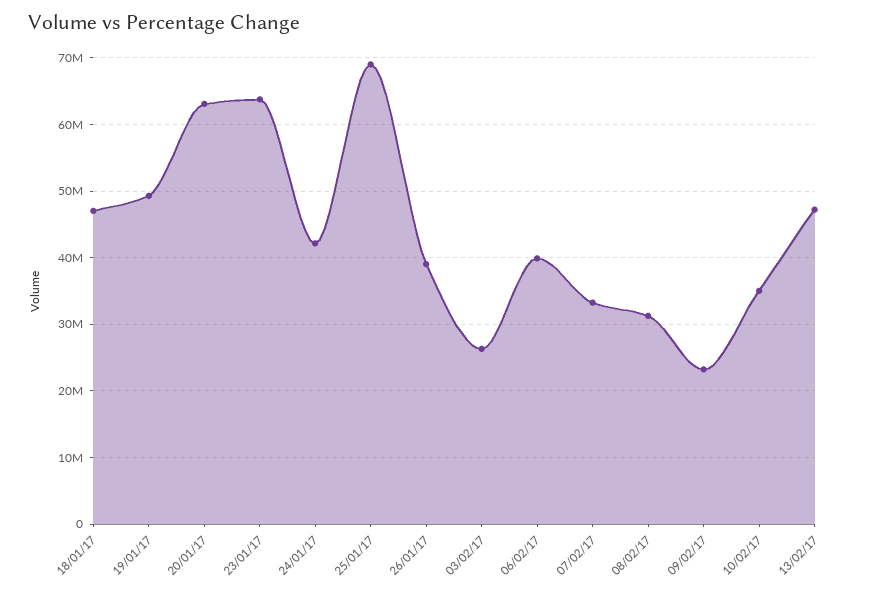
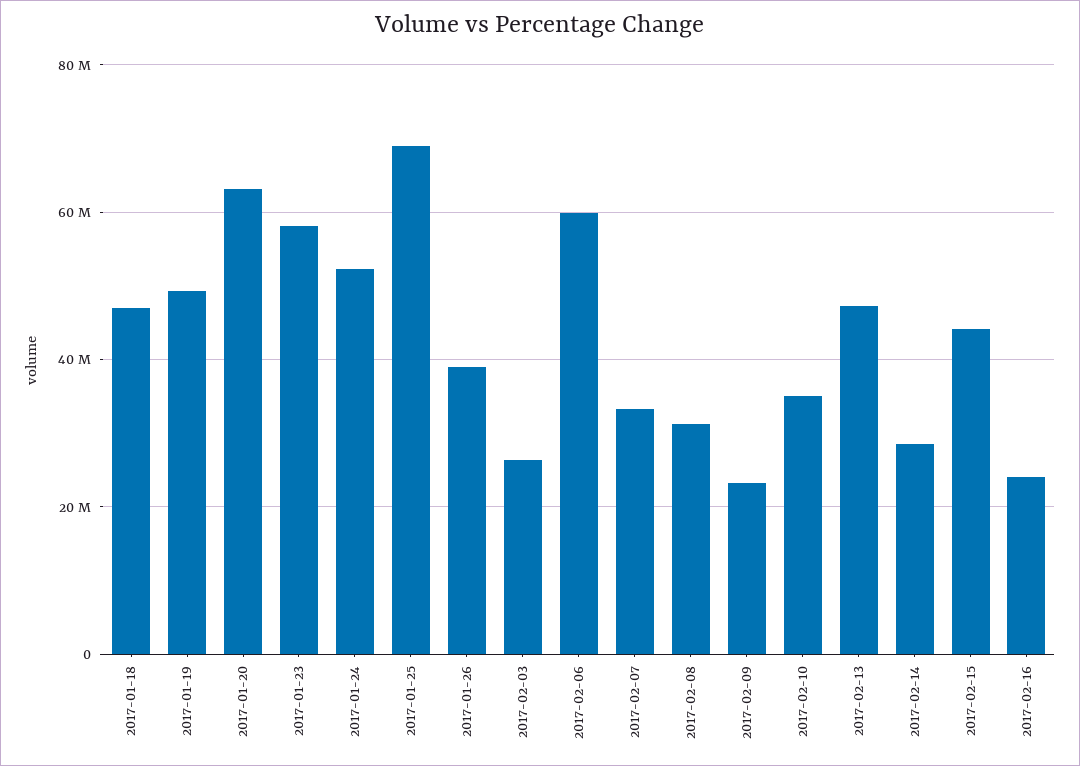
23/01/17: 64000000 -> 58000000
24/01/17: 42000000 -> 52000000
06/02/17: 40000000 -> 60000000
2017-02-14: none -> 28000000
2017-02-15: none -> 44000000
2017-02-16: none -> 24000000

